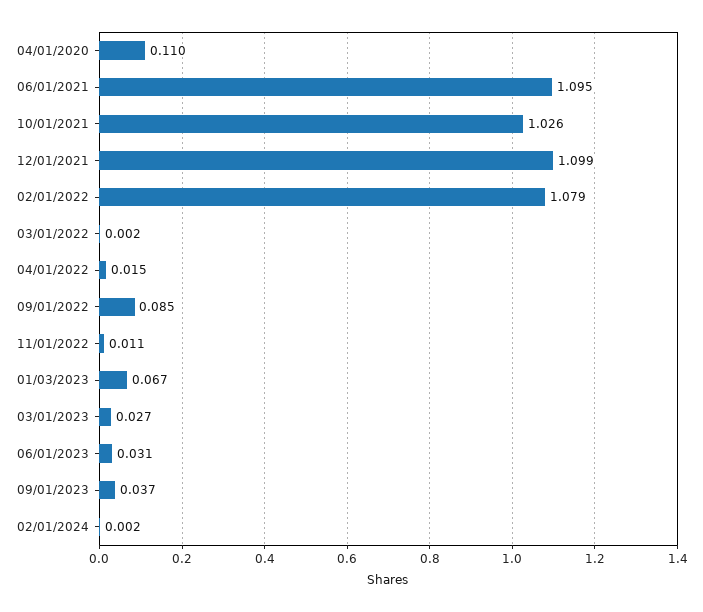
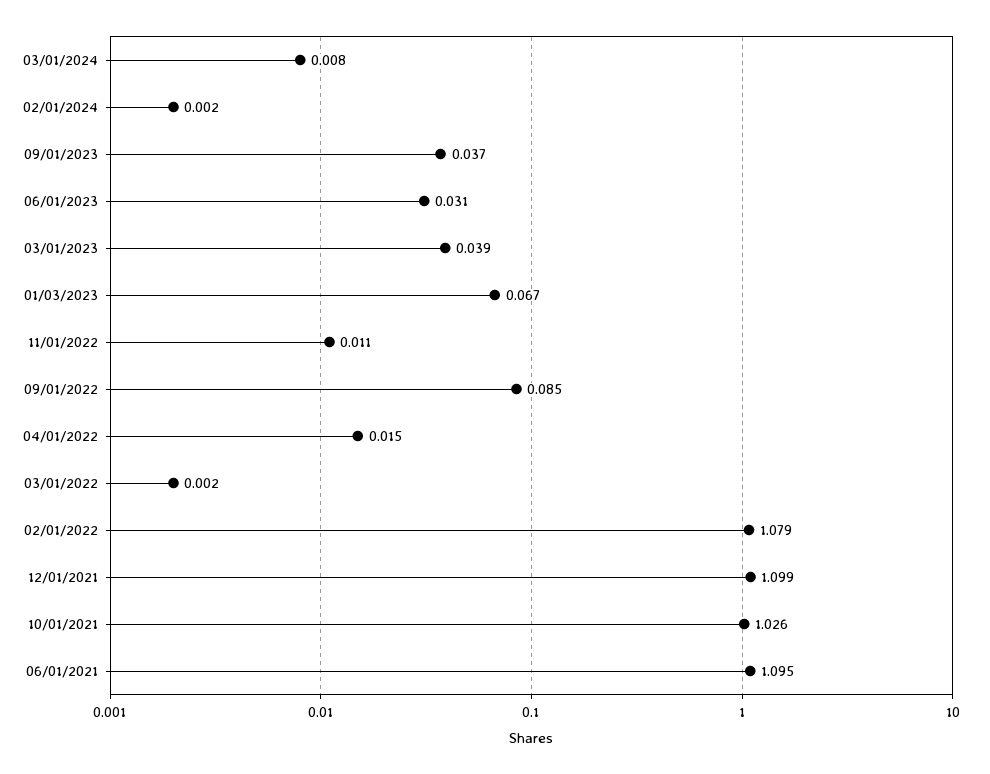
04/01/2020: 0.11 -> none
03/01/2023: 0.027 -> 0.039
03/01/2024: none -> 0.008

